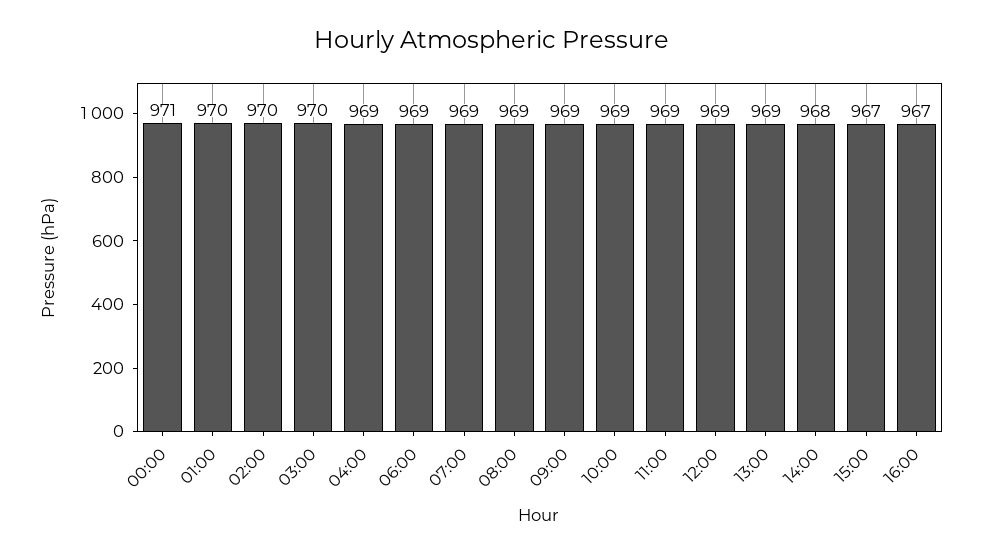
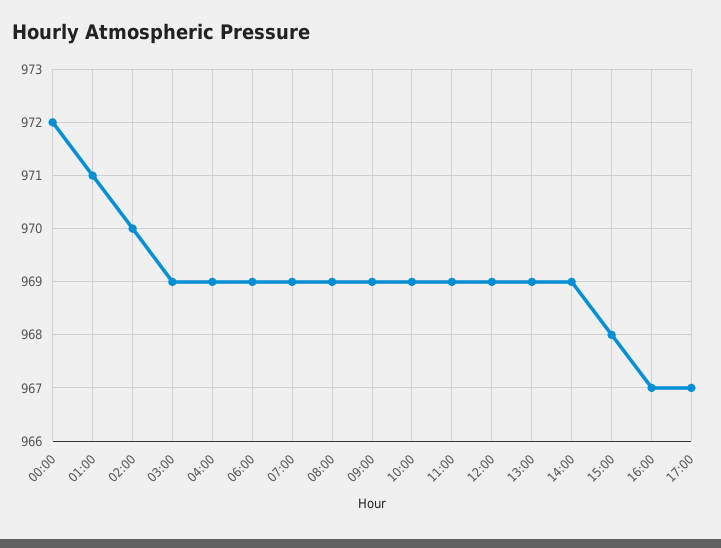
00:00: 971 -> 972
01:00: 970 -> 971
03:00: 970 -> 969
14:00: 968 -> 969
15:00: 967 -> 968
17:00: none -> 967

